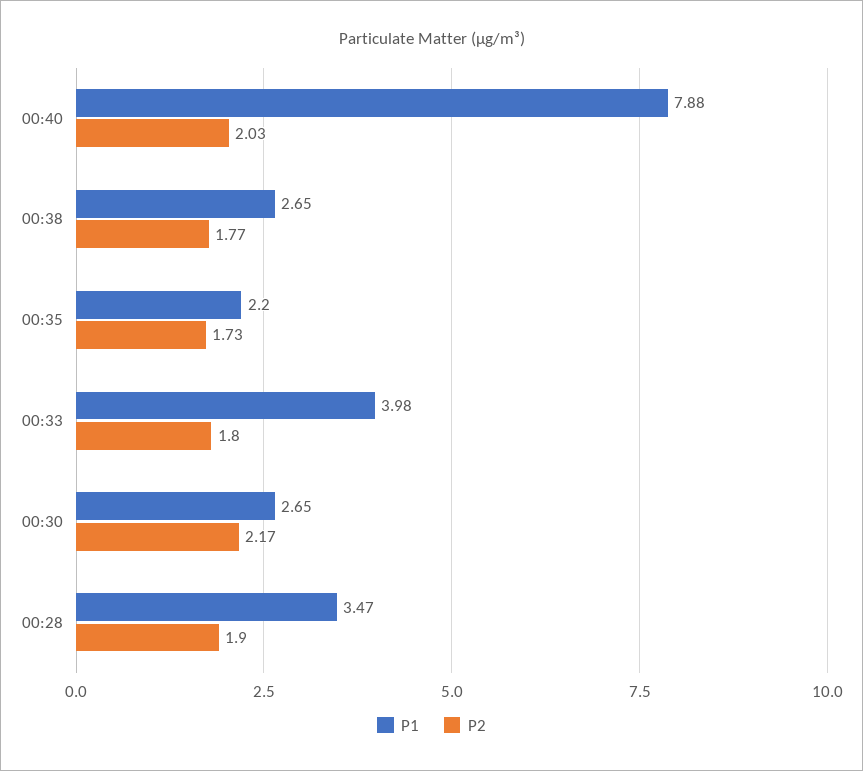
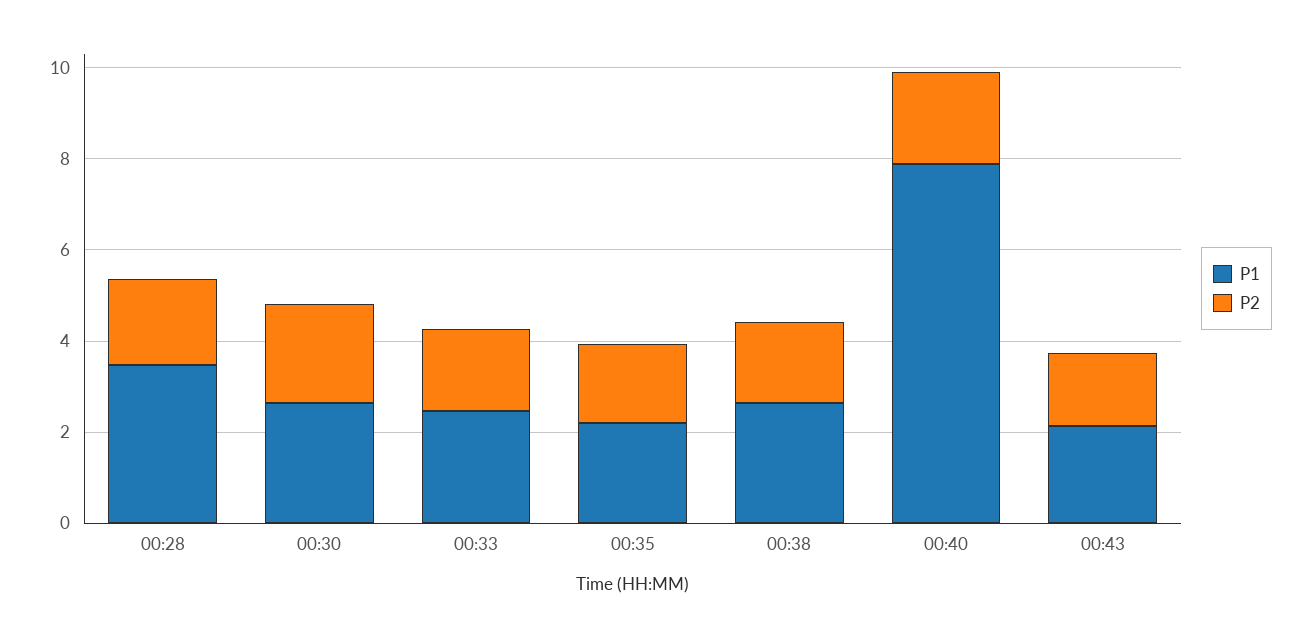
P1, 00:33: 3.98 -> 2.5
P1, 00:43: none -> 2
P2, 00:43: none -> 1.5

